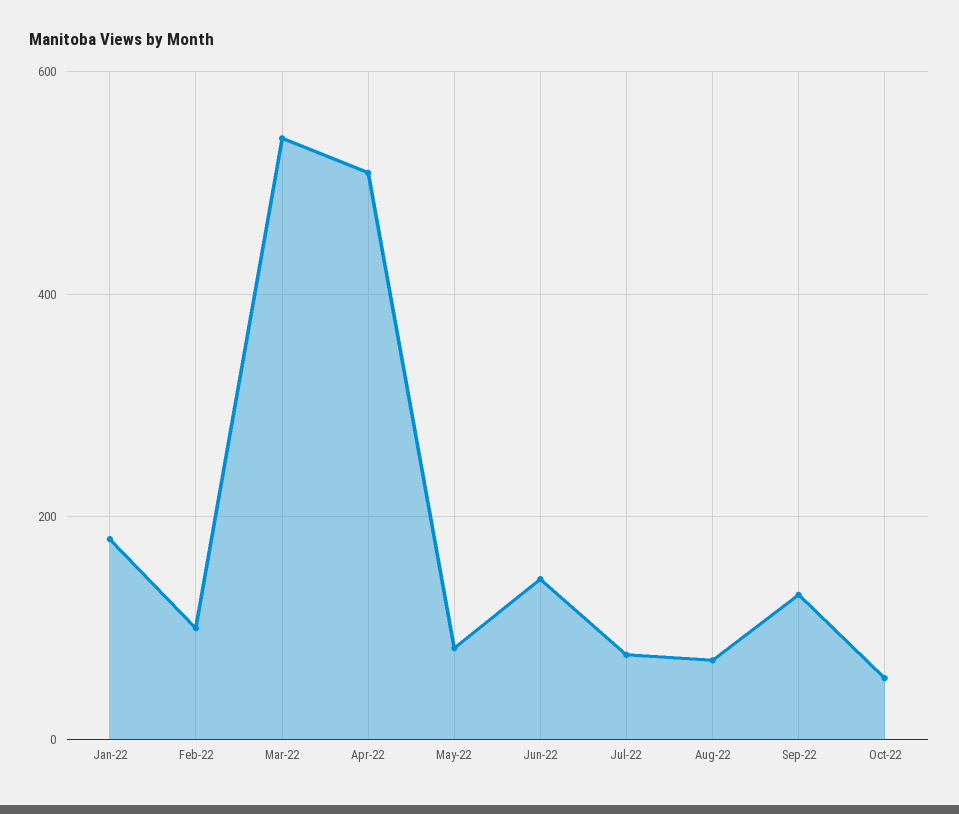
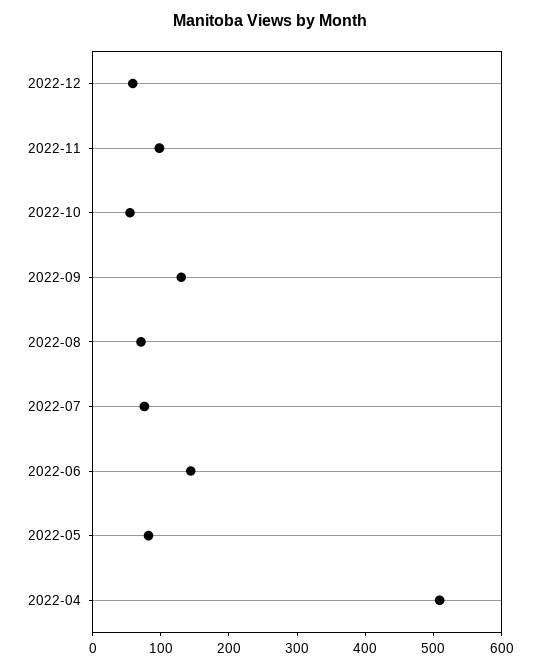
Jan-22: 180 -> none
Feb-22: 100 -> none
Mar-22: 540 -> none
2022-12: none -> 60
2022-11: none -> 100

